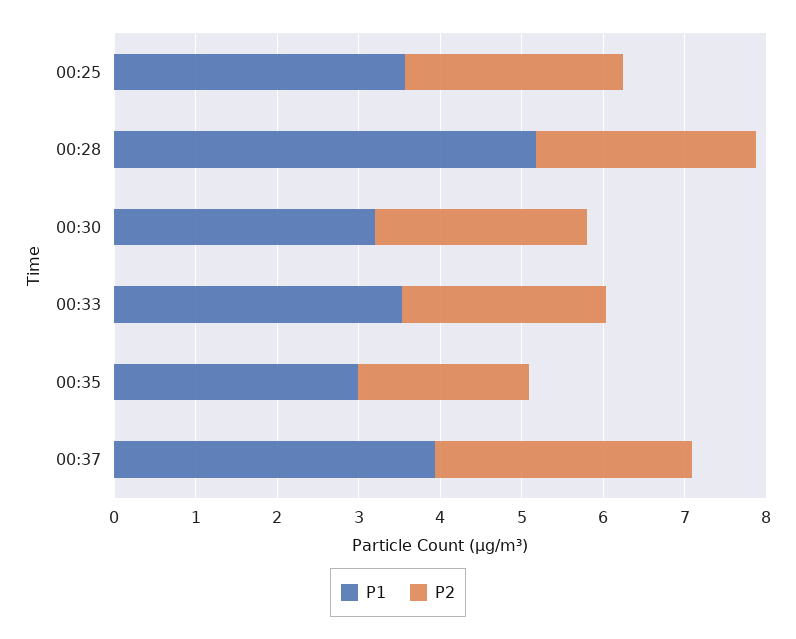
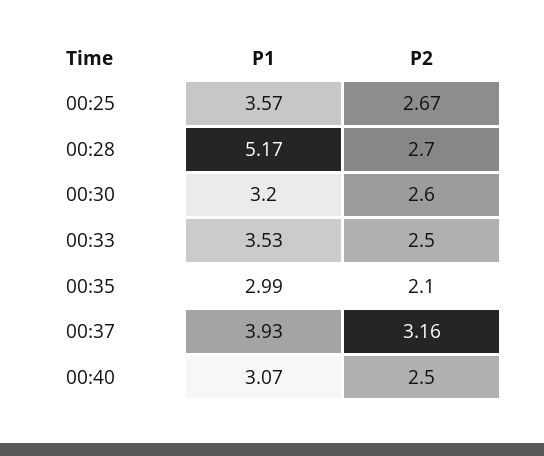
P1, 00:40: none -> 3.07
P2, 00:40: none -> 2.5

